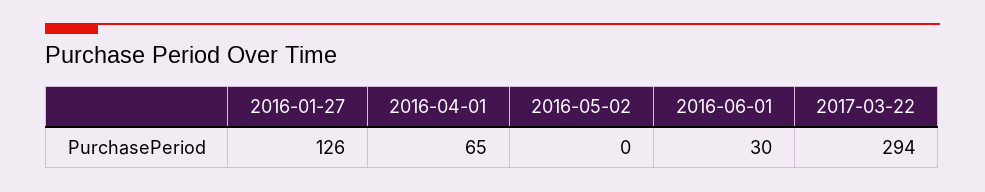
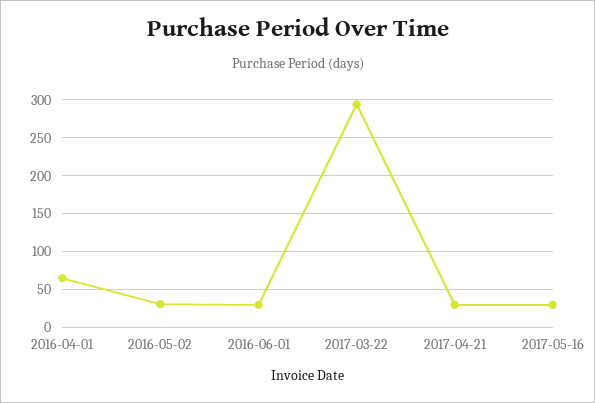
2016-01-27: 126 -> none
2016-05-02: 0 -> 30
2017-04-21: none -> 30
2017-05-16: none -> 30

